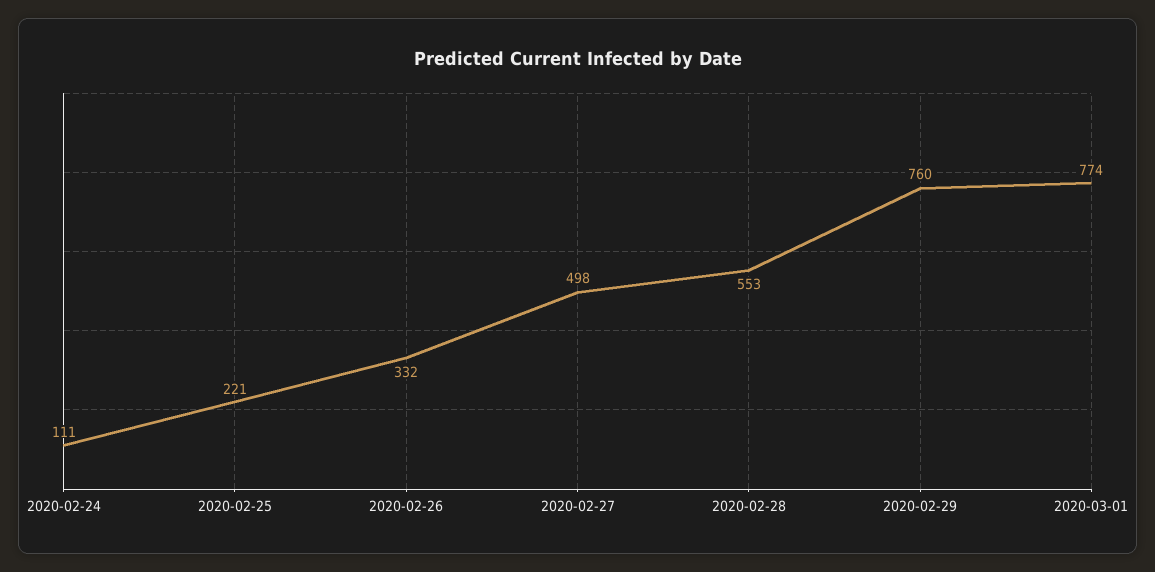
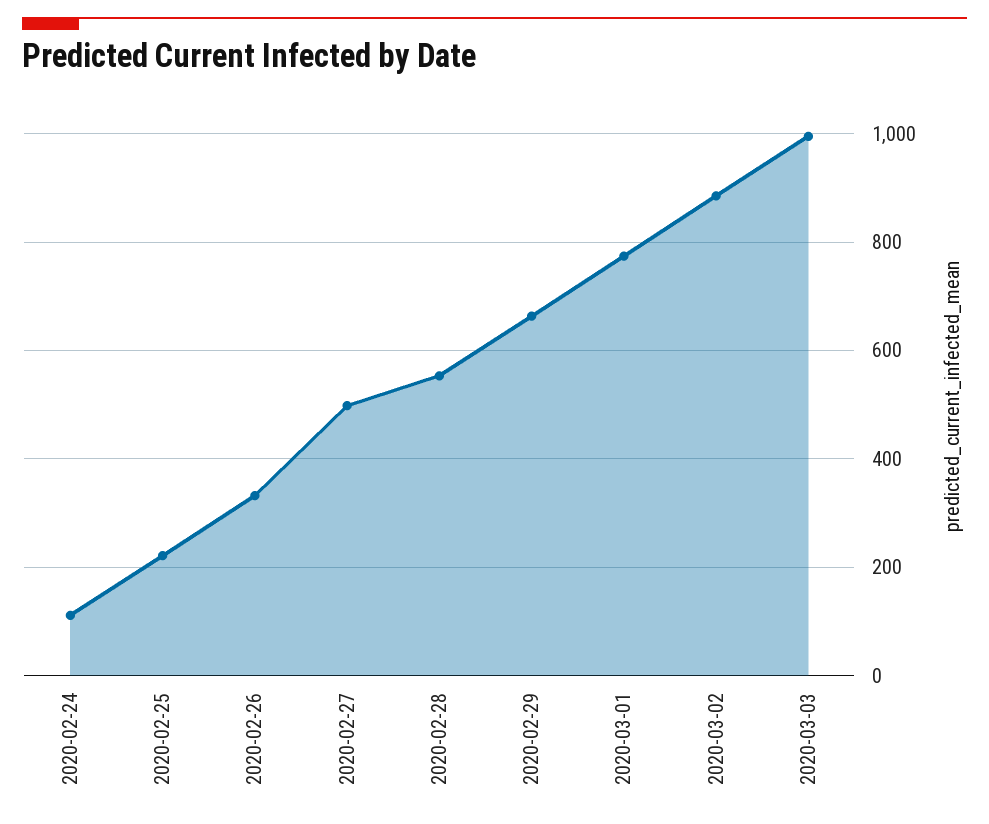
2020-02-29: 760 -> 660
2020-03-02: none -> 880
2020-03-03: none -> 1000

